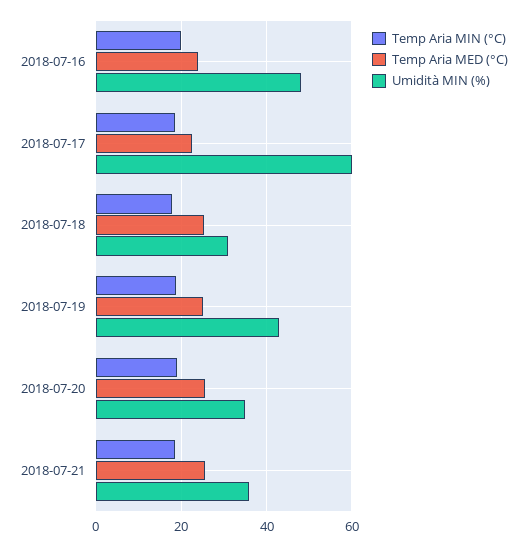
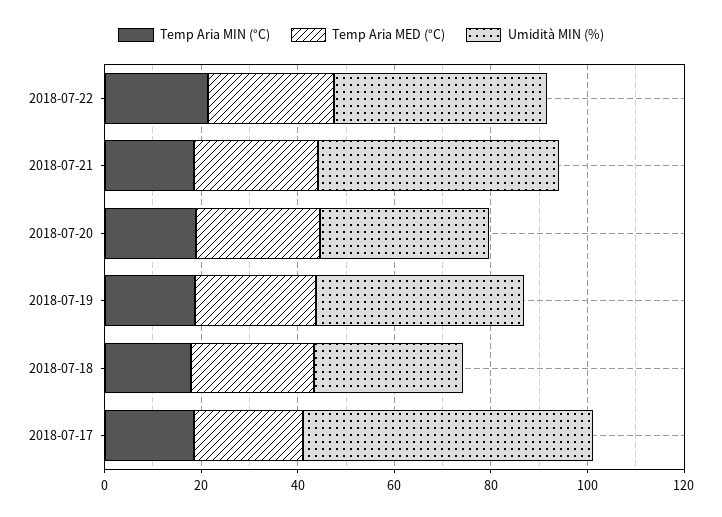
Temp Aria MIN (°C), 2018-07-16: 20 -> none
Temp Aria MED (°C), 2018-07-16: 24 -> none
Umidità MIN (%), 2018-07-16: 48 -> none
Umidità MIN (%), 2018-07-21: 36 -> 50
Temp Aria MIN (°C), 2018-07-22: none -> 20
Temp Aria MED (°C), 2018-07-22: none -> 25
Umidità MIN (%), 2018-07-22: none -> 45

